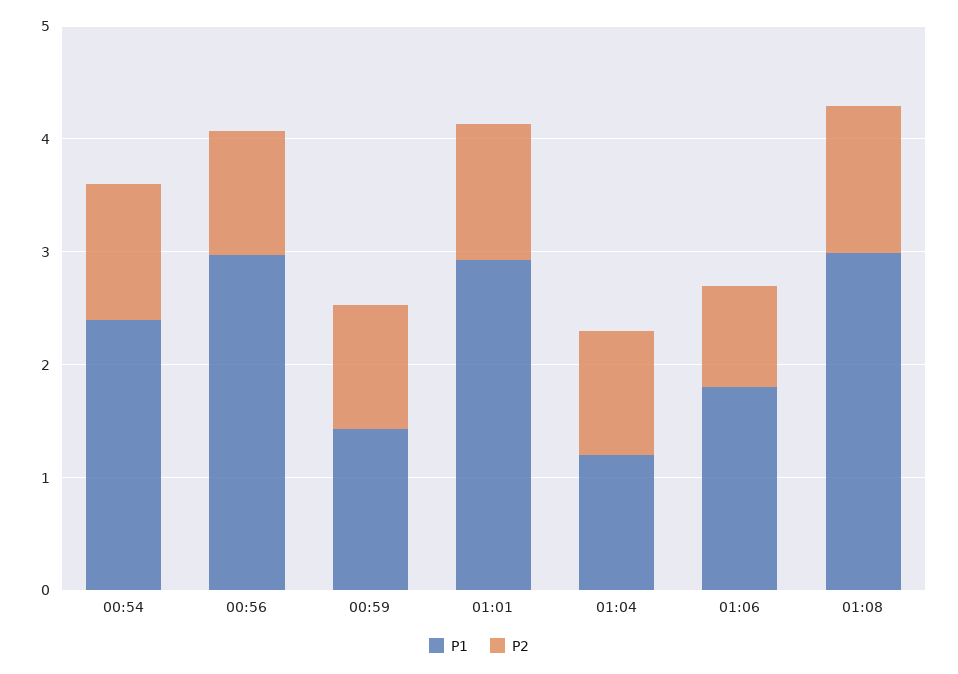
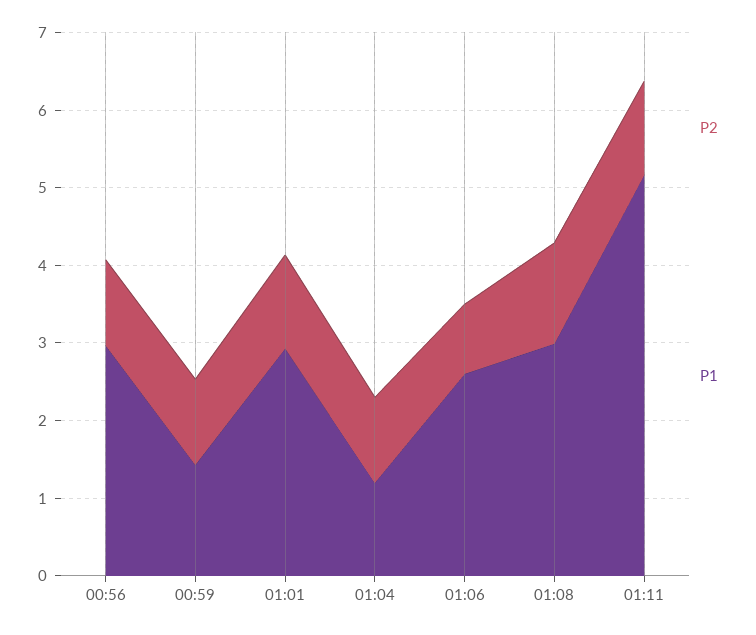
P1, 00:54: 2.4 -> none
P2, 00:54: 1.2 -> none
P1, 01:06: 1.8 -> 2.6
P2, 01:11: none -> 1.2
P1, 01:11: none -> 5.2

